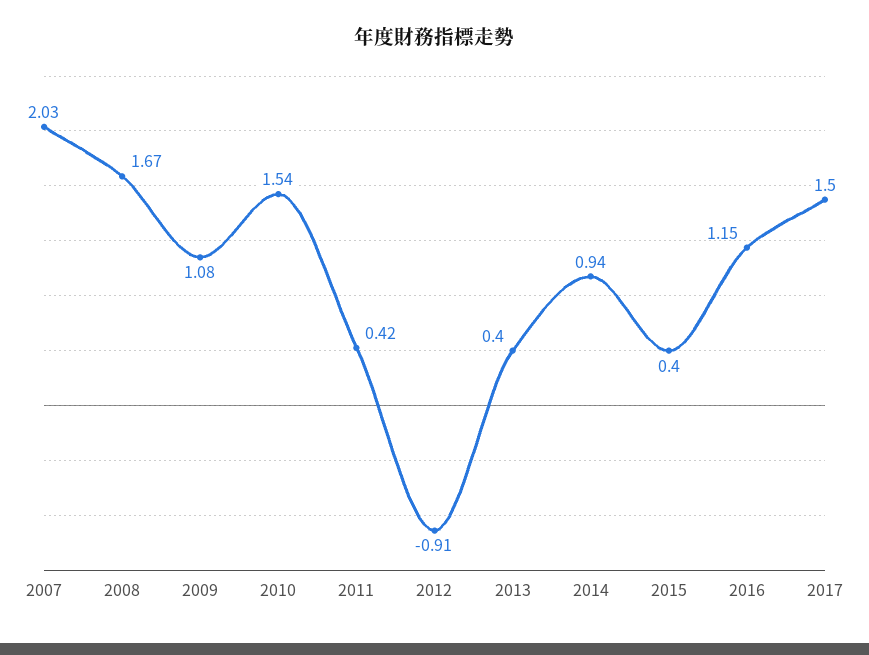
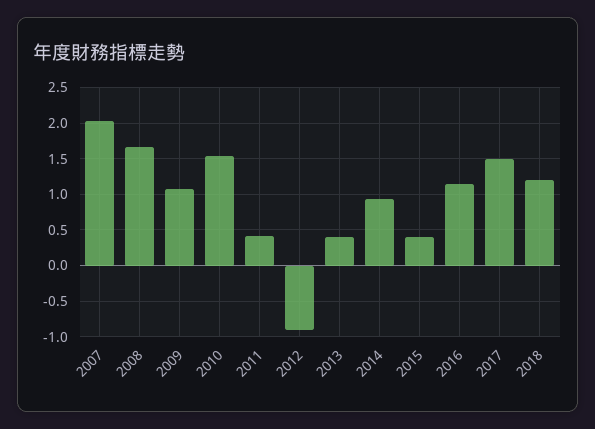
2018: none -> 1.2

